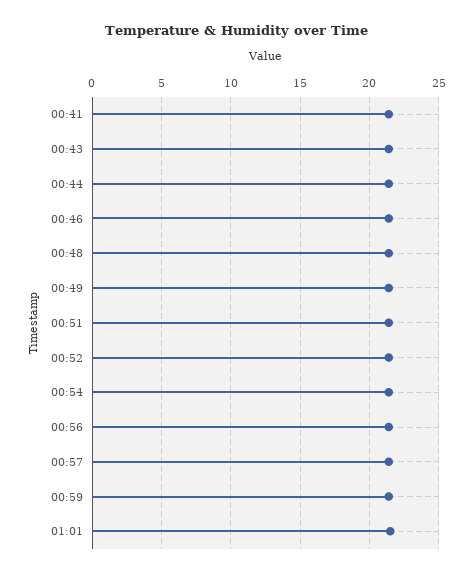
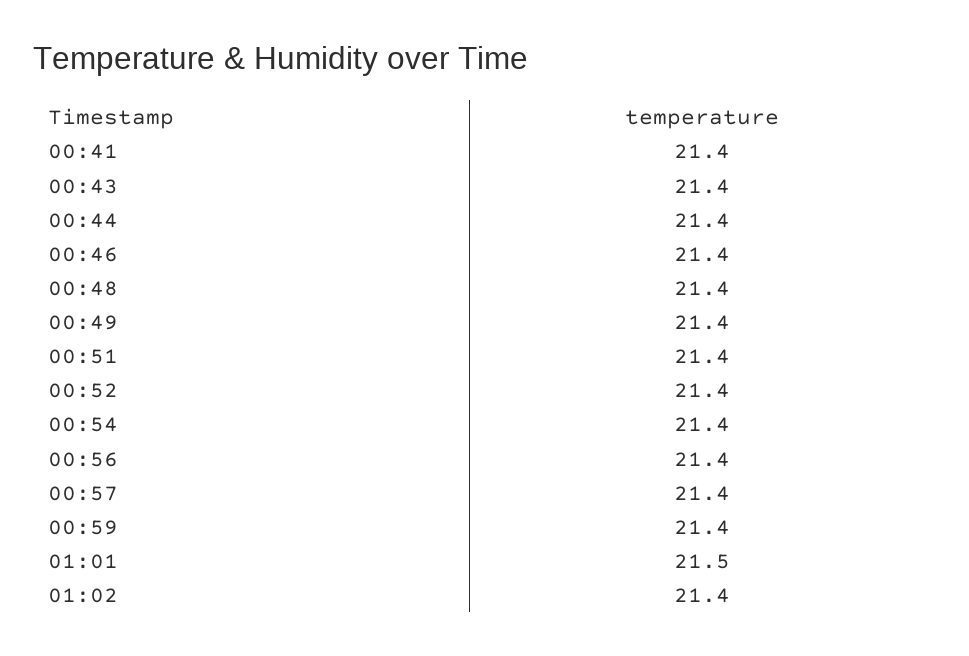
01:02: none -> 21.4

